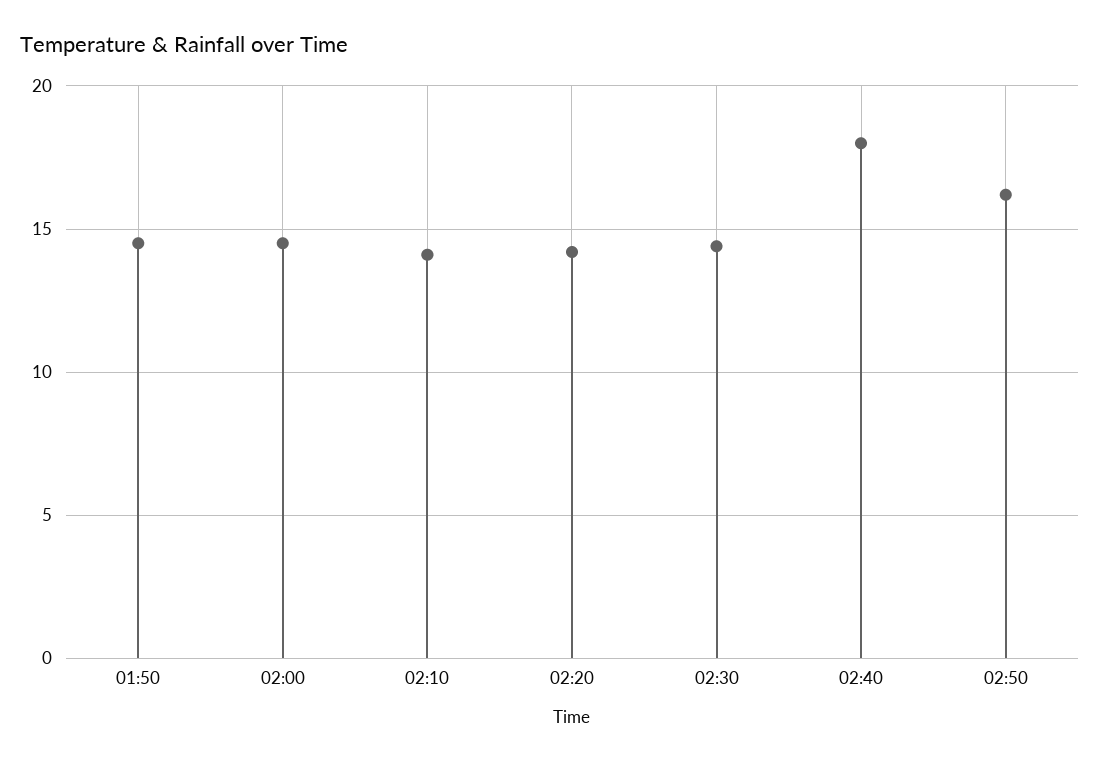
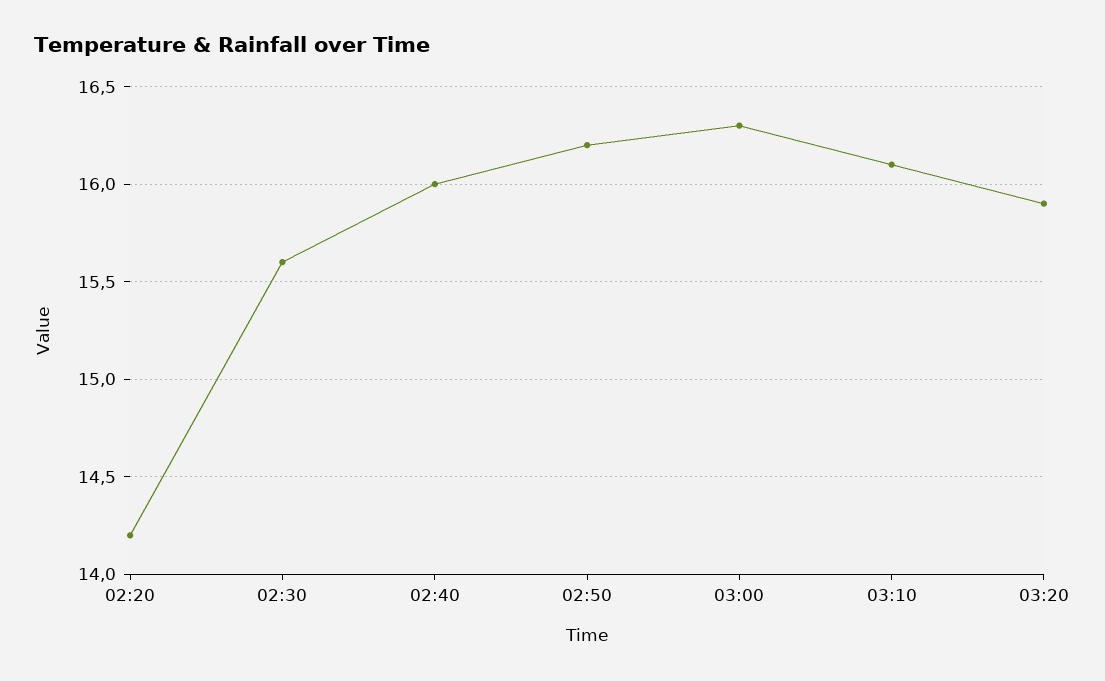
01:50: 14.5 -> none
02:00: 14.5 -> none
02:10: 14 -> none
02:30: 14.5 -> 15.6
02:40: 18 -> 16
03:00: none -> 16.3
03:10: none -> 16.1
03:20: none -> 15.9

